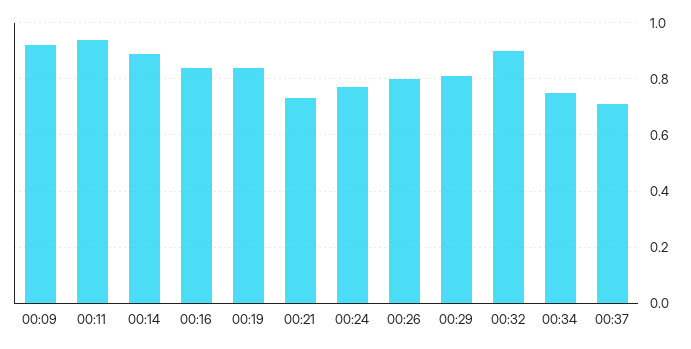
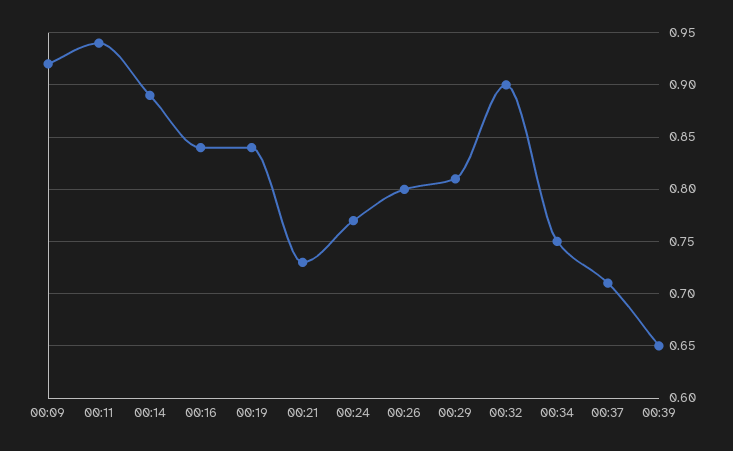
00:39: none -> 0.65

